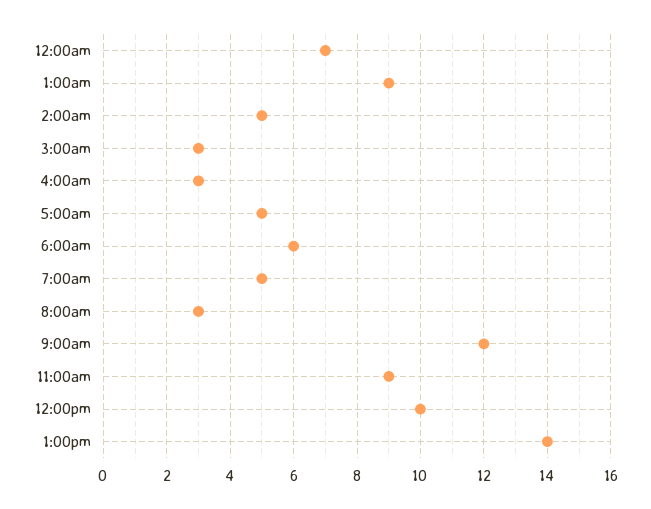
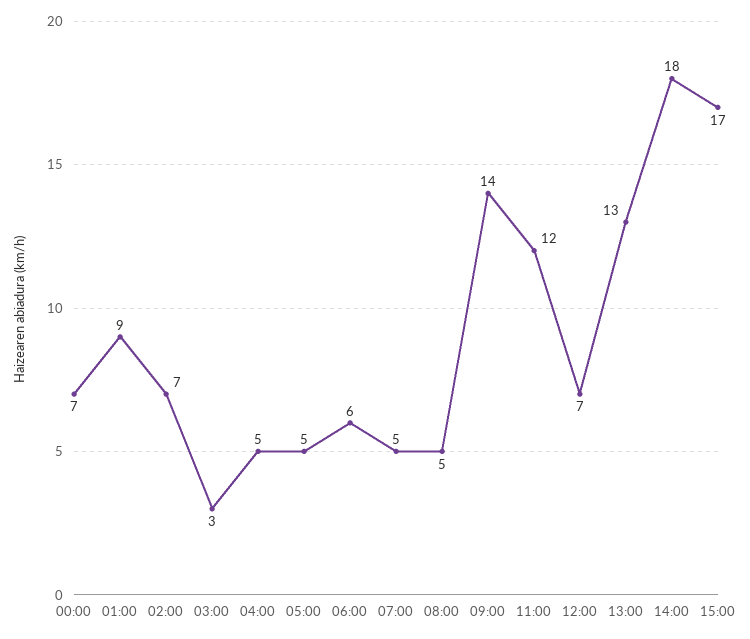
2:00am: 5 -> 7
4:00am: 3 -> 5
8:00am: 3 -> 5
9:00am: 12 -> 14
11:00am: 9 -> 12
12:00pm: 10 -> 7
1:00pm: 14 -> 13
14:00: none -> 18
15:00: none -> 17

